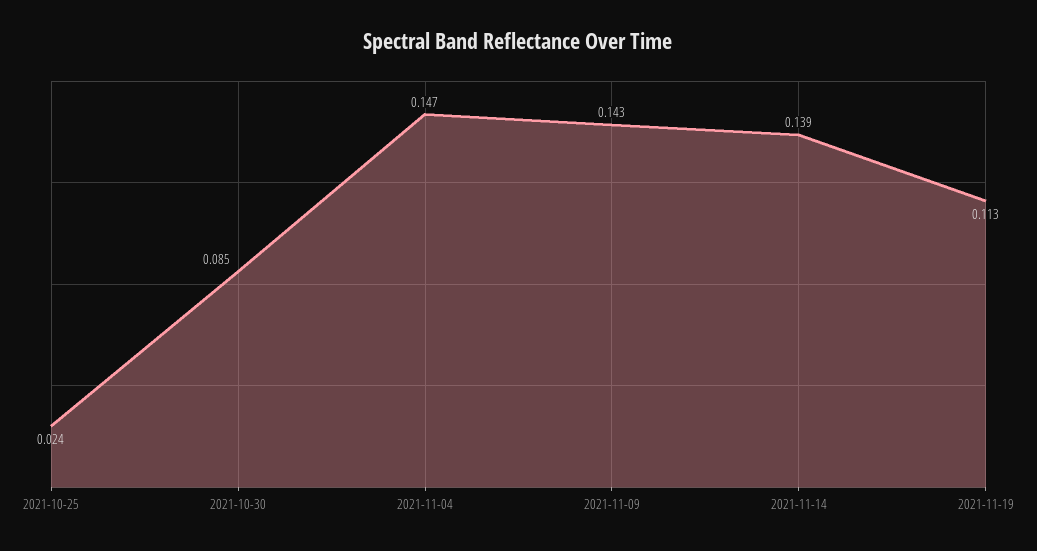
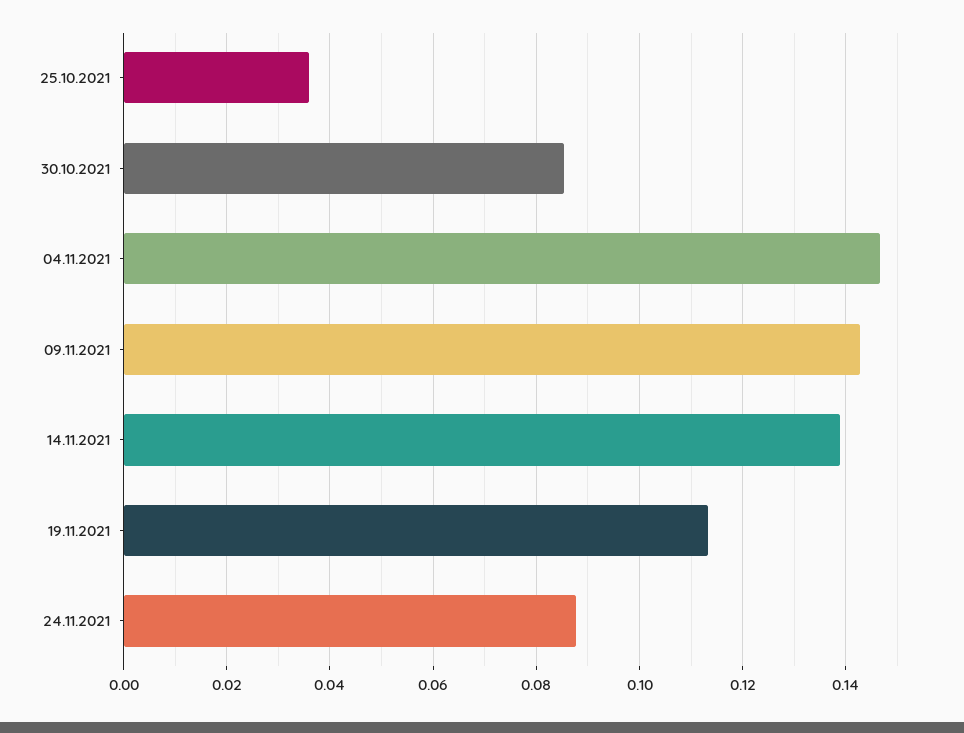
2021-10-25: 0.024 -> 0.036
24.11.2021: none -> 0.088

